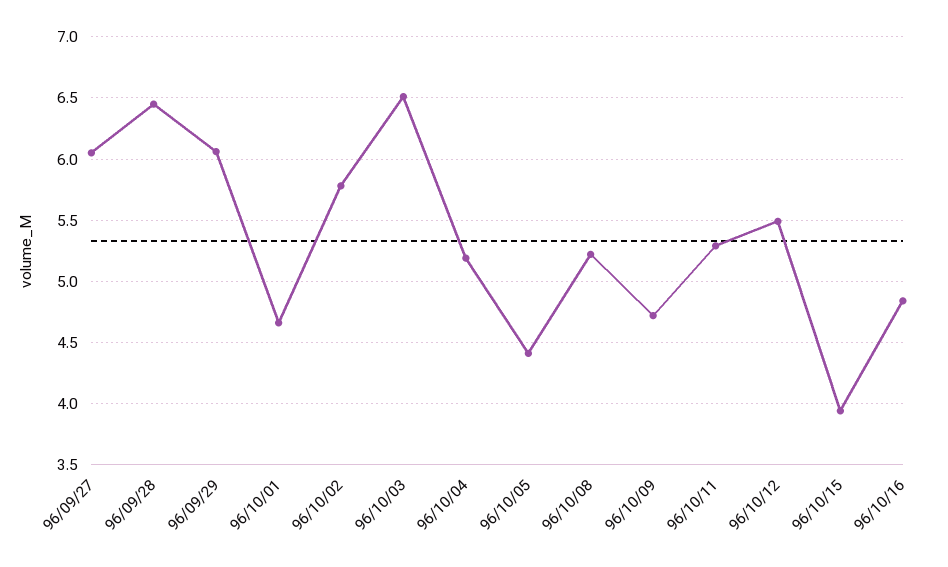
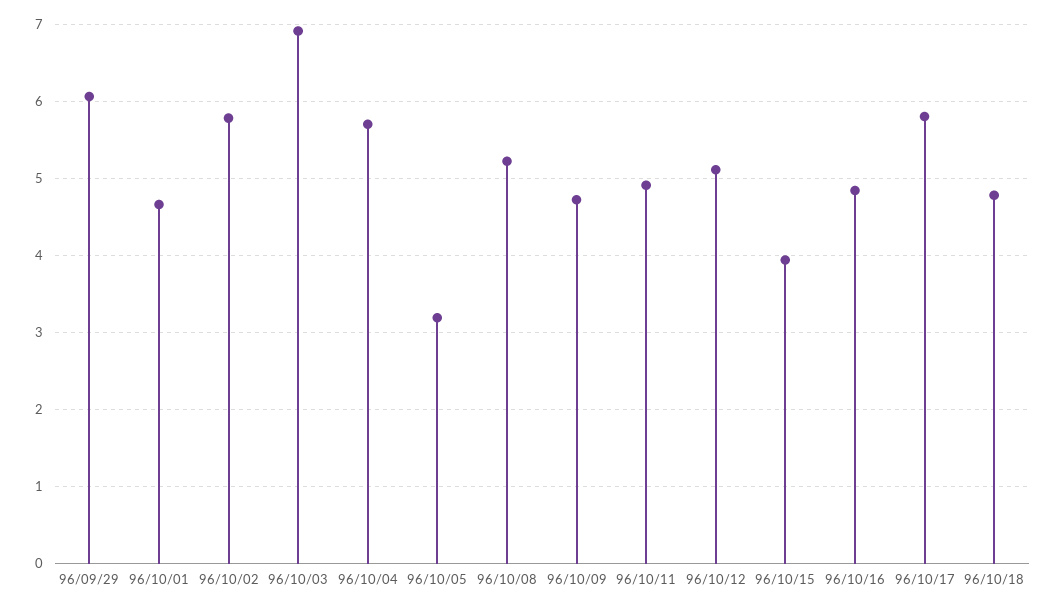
96/09/27: 6.05 -> none
96/09/28: 6.45 -> none
96/10/03: 6.5 -> 6.9
96/10/04: 5.2 -> 5.7
96/10/05: 4.4 -> 3.2
96/10/11: 5.3 -> 4.9
96/10/12: 5.5 -> 5.1
96/10/17: none -> 5.8
96/10/18: none -> 4.8

